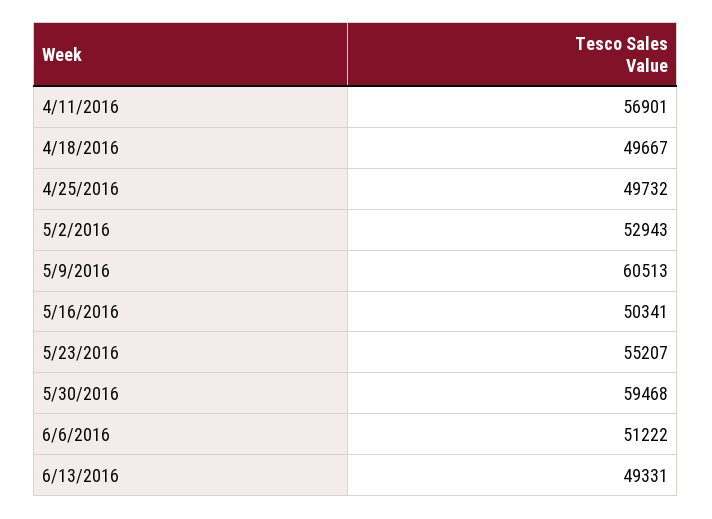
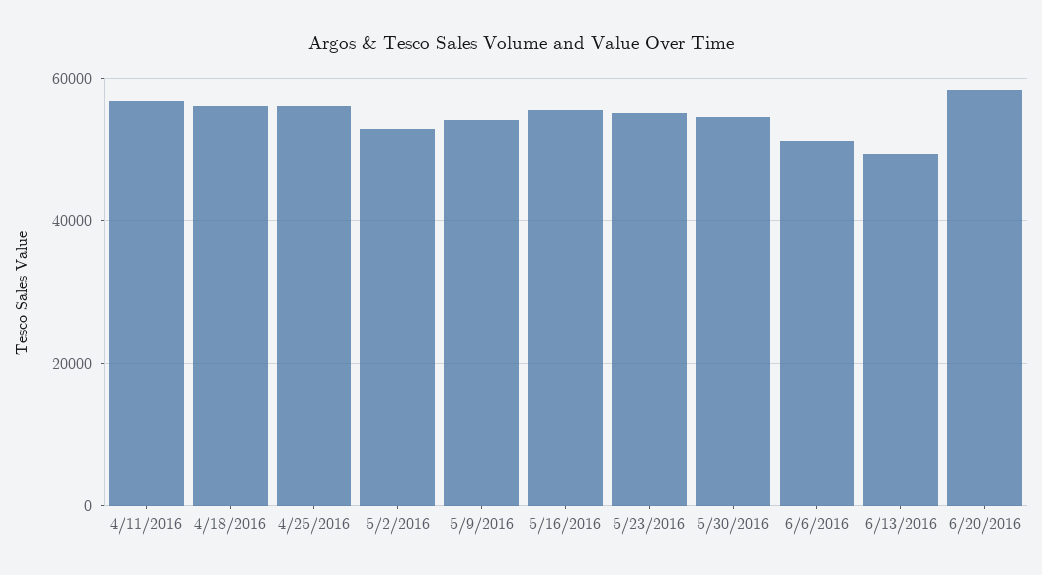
4/18/2016: 49667 -> 56000
4/25/2016: 49732 -> 56000
5/9/2016: 60513 -> 54000
5/16/2016: 50341 -> 56000
5/30/2016: 59468 -> 54000
6/20/2016: none -> 58000

